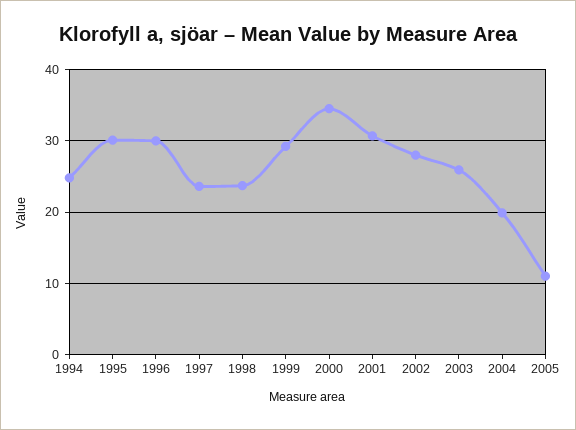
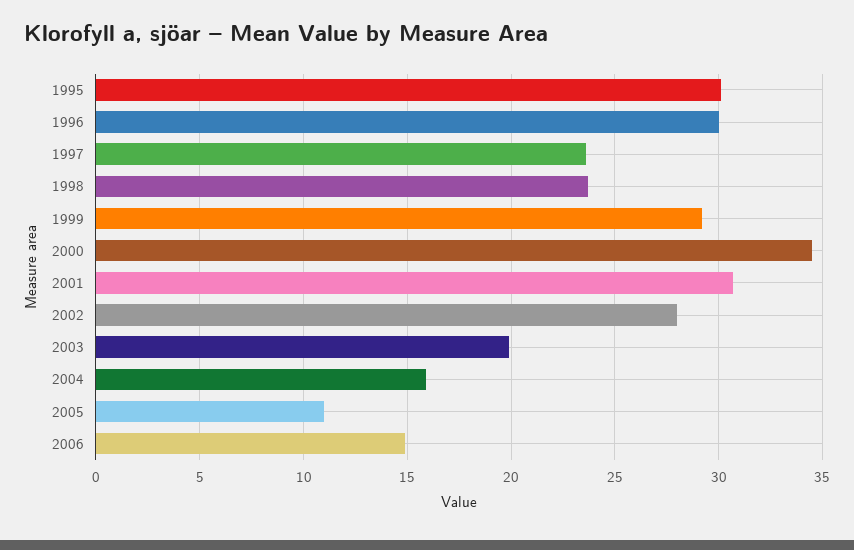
1994: 25 -> none
2003: 26 -> 20
2004: 20 -> 16
2006: none -> 15

